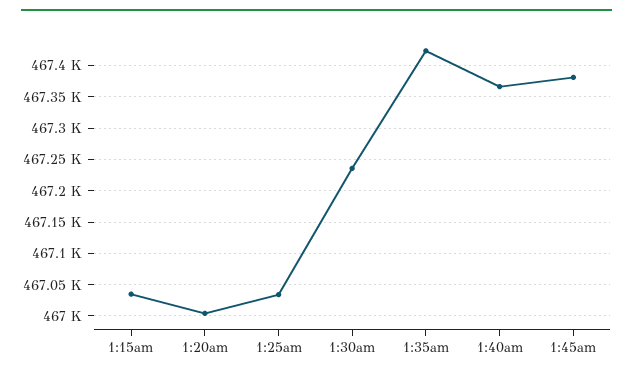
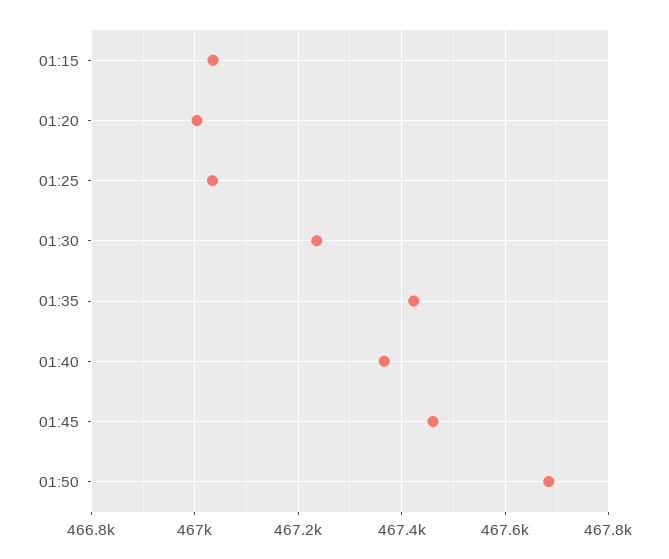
1:45am: 467380 -> 467460
01:50: none -> 467680

